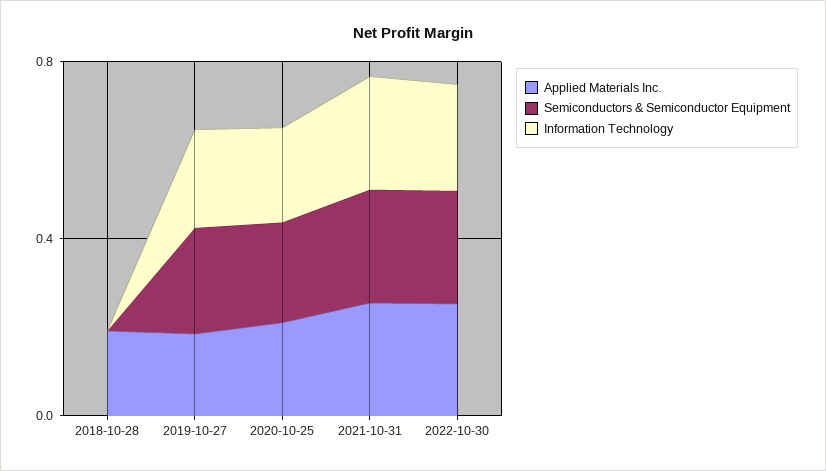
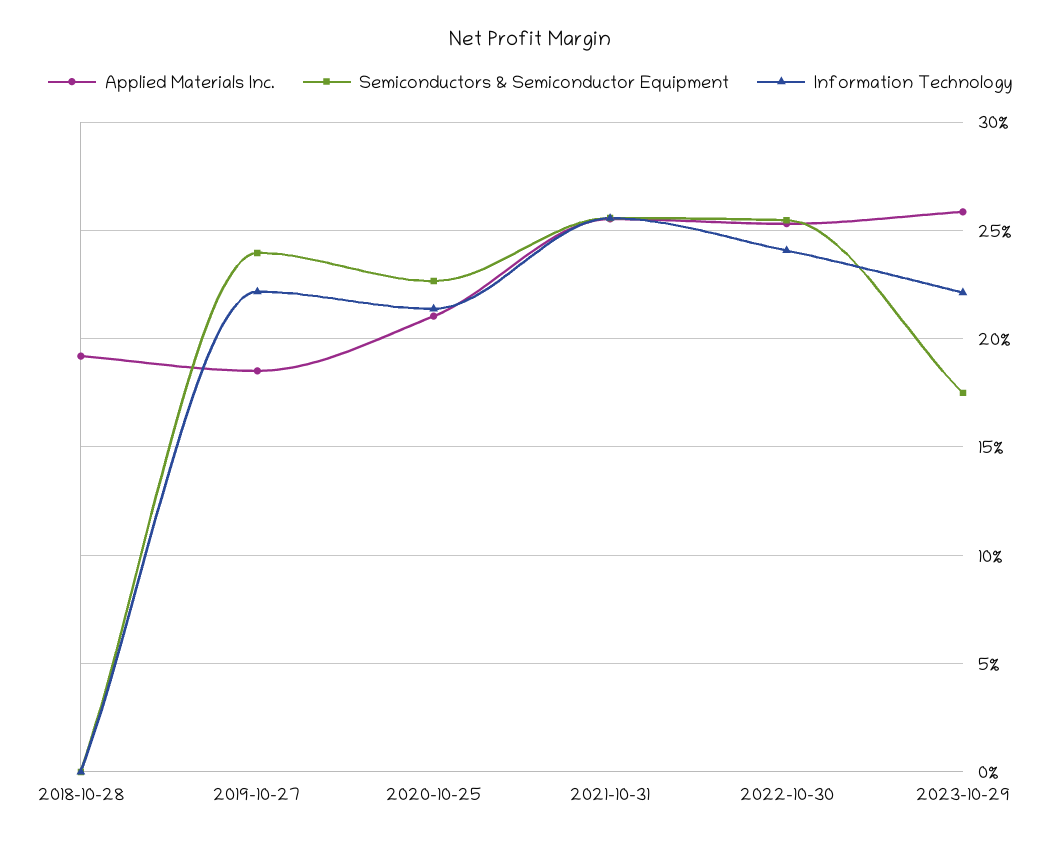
Applied Materials Inc., 2023-10-29: none -> 0.26
Semiconductors & Semiconductor Equipment, 2023-10-29: none -> 0.175
Information Technology, 2023-10-29: none -> 0.22

